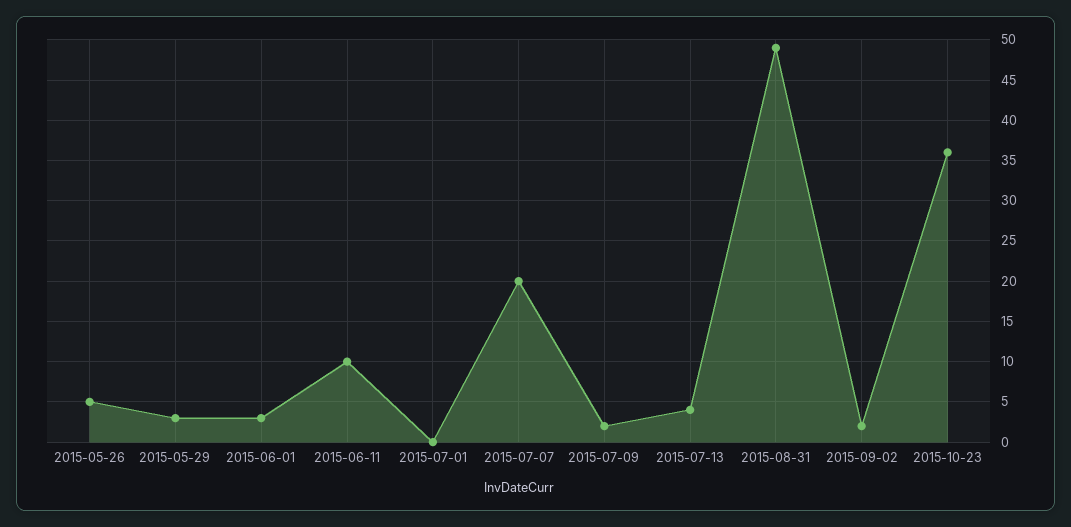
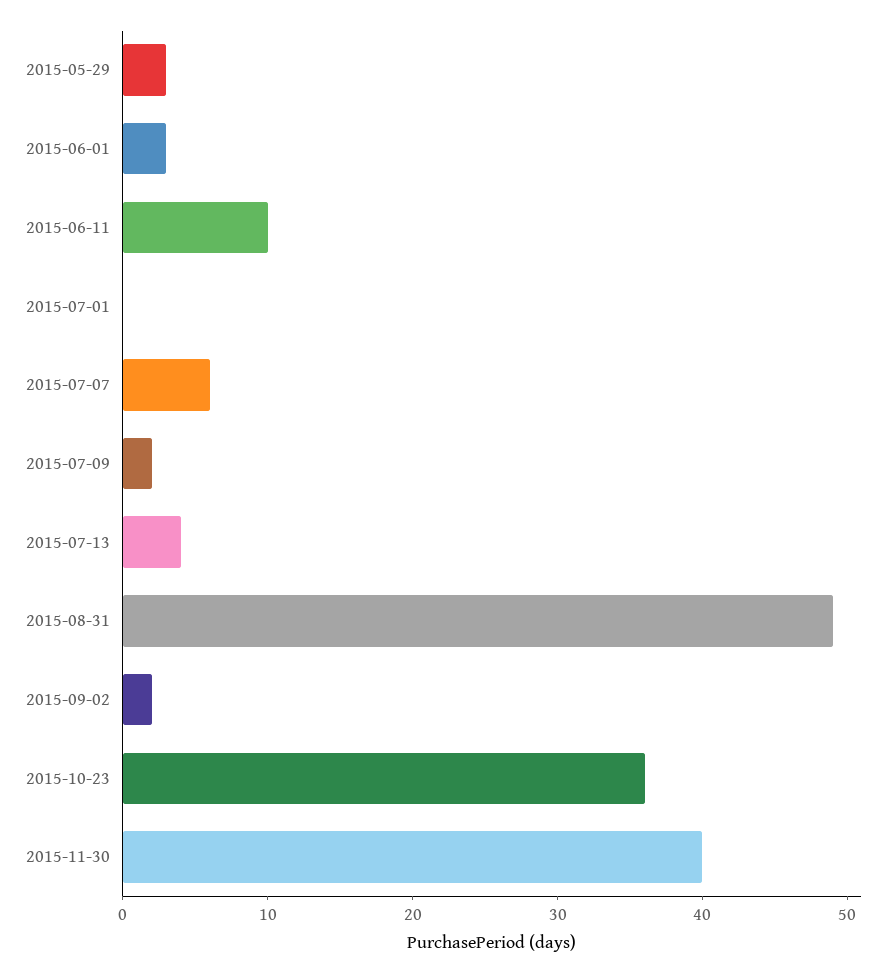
2015-05-26: 5 -> none
2015-07-07: 20 -> 6
2015-11-30: none -> 40

